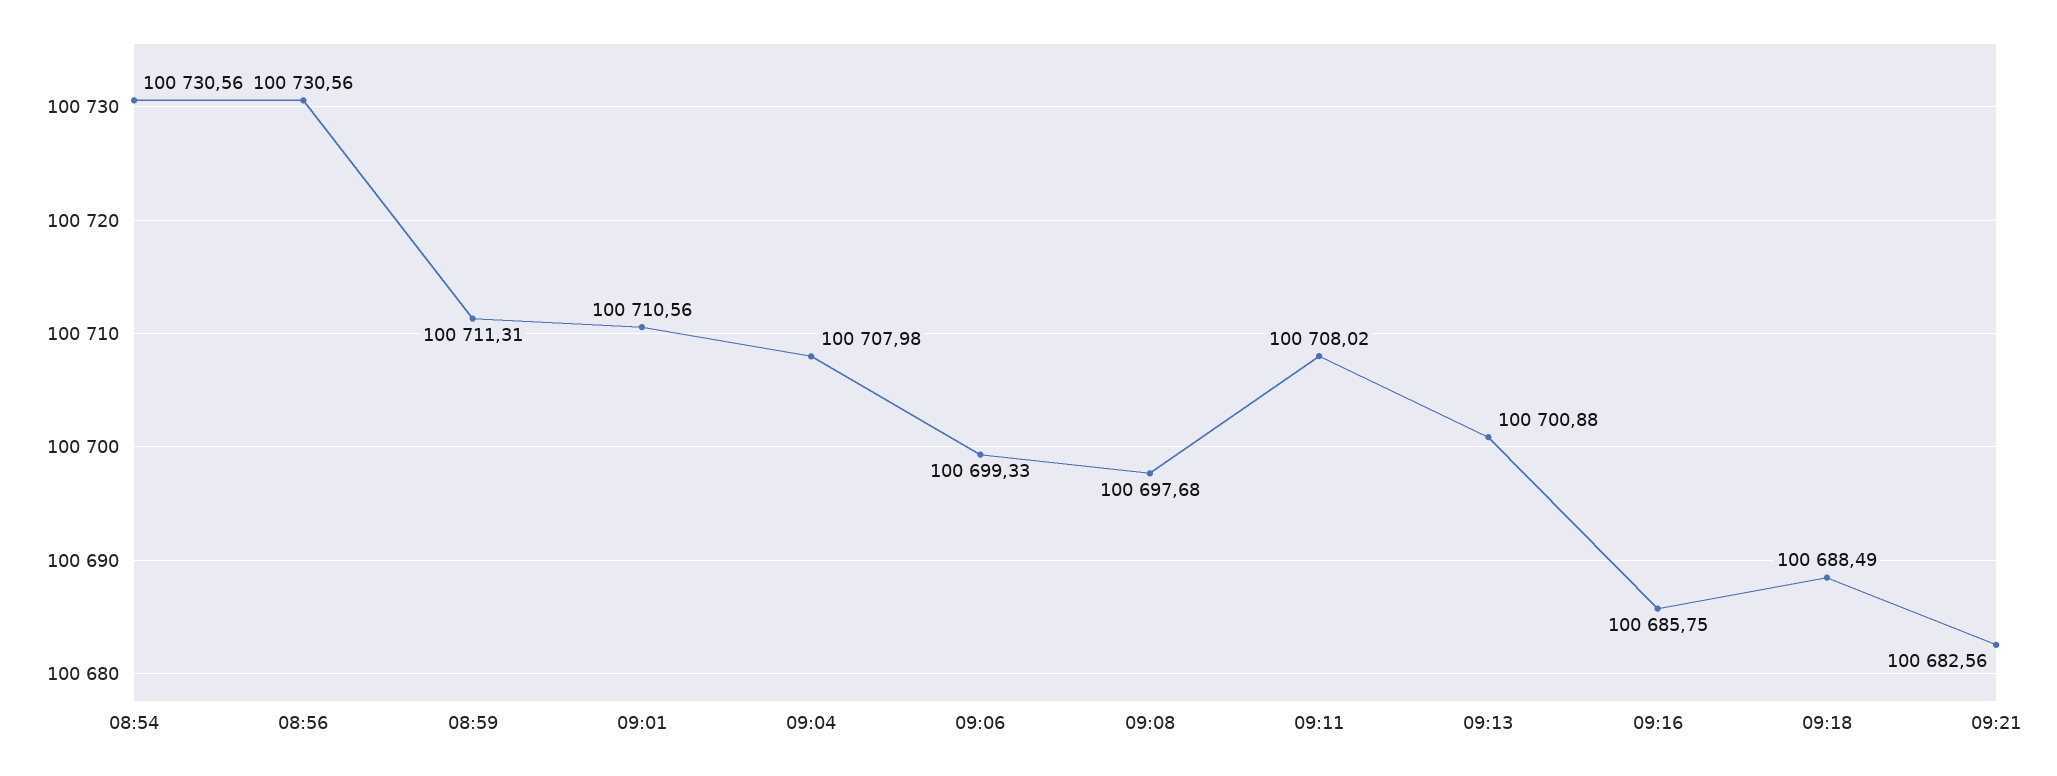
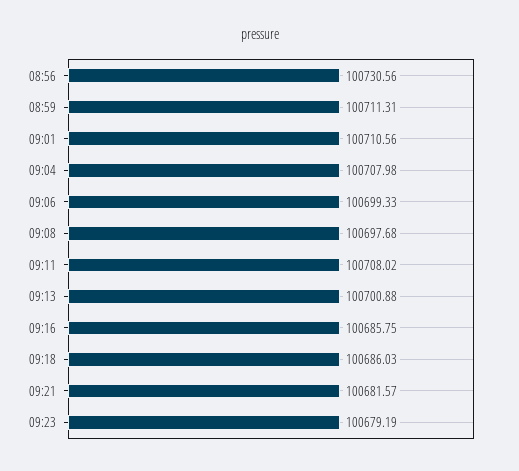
08:54: 100730.56 -> none
09:18: 100688.49 -> 100686.03
09:21: 100682.56 -> 100681.57
09:23: none -> 100679.19

